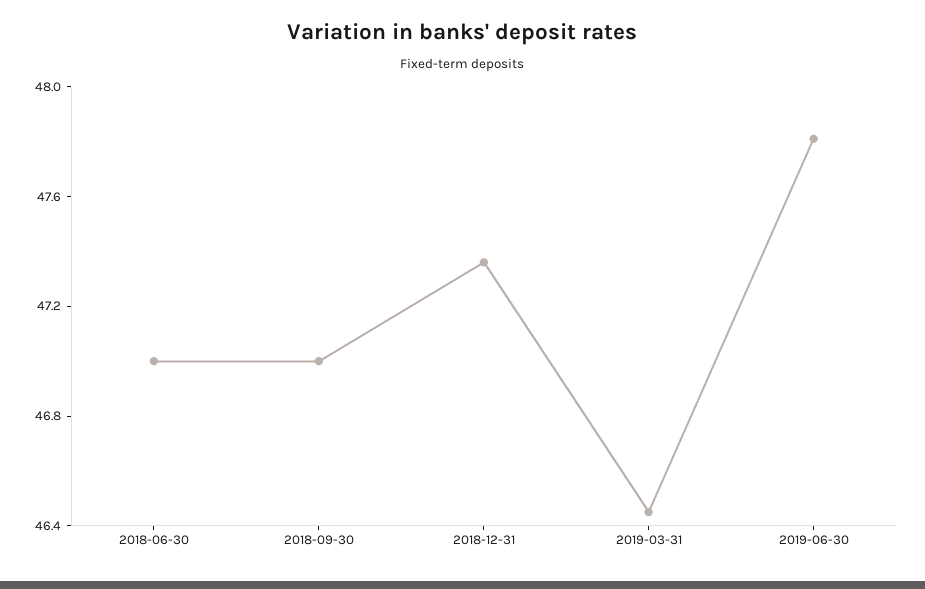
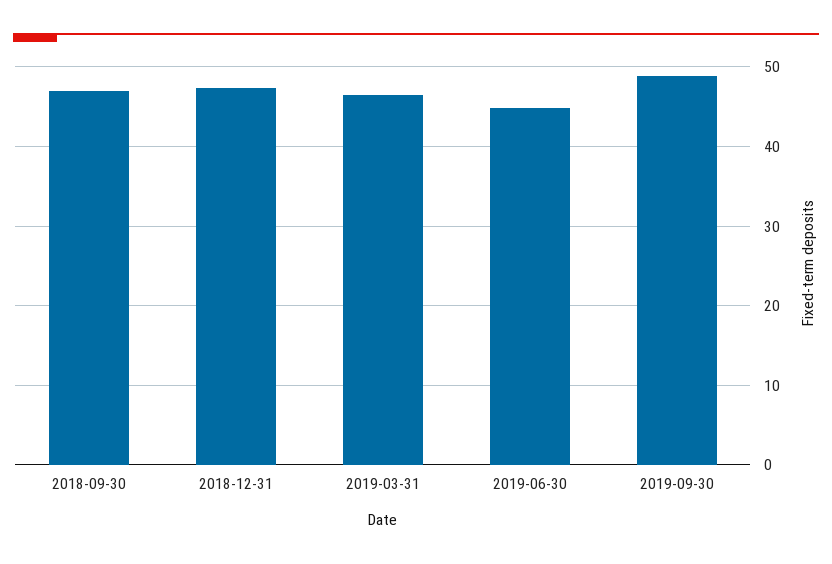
2018-06-30: 47 -> none
2019-06-30: 47.8 -> 45
2019-09-30: none -> 49

